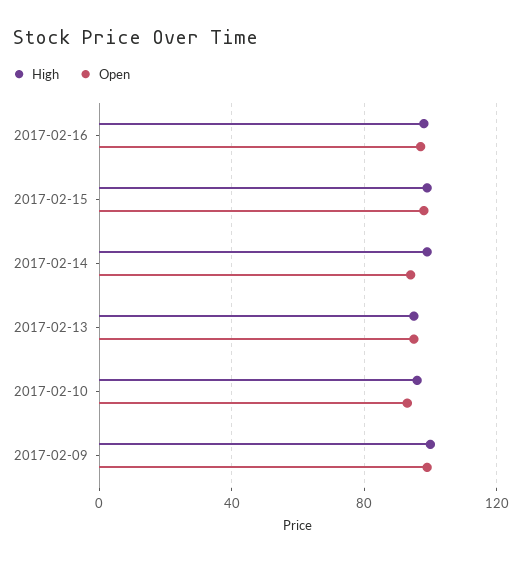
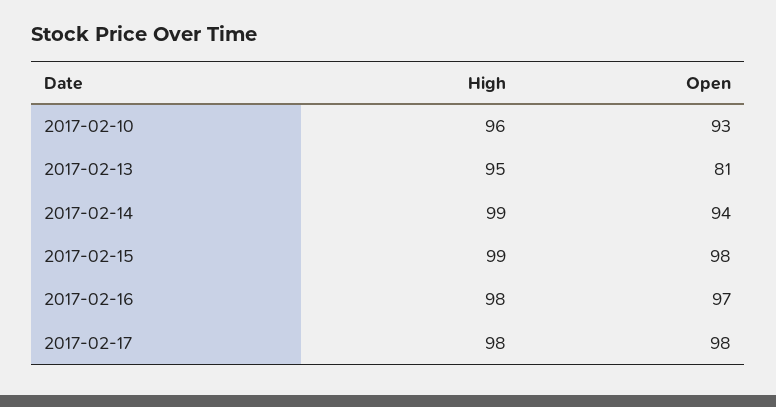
Open, 2017-02-13: 95 -> 81
High, 2017-02-09: 100 -> none
Open, 2017-02-09: 100 -> none
High, 2017-02-17: none -> 98
Open, 2017-02-17: none -> 98

